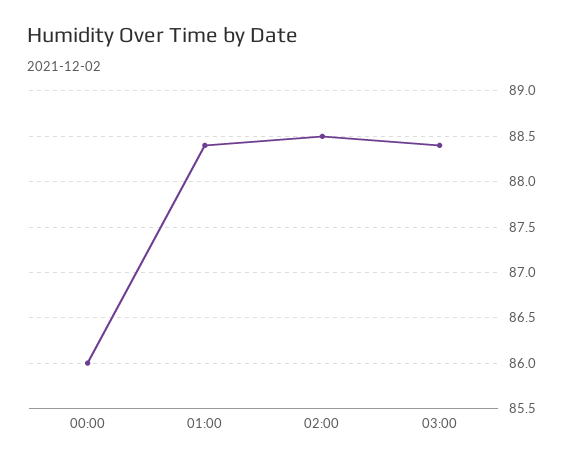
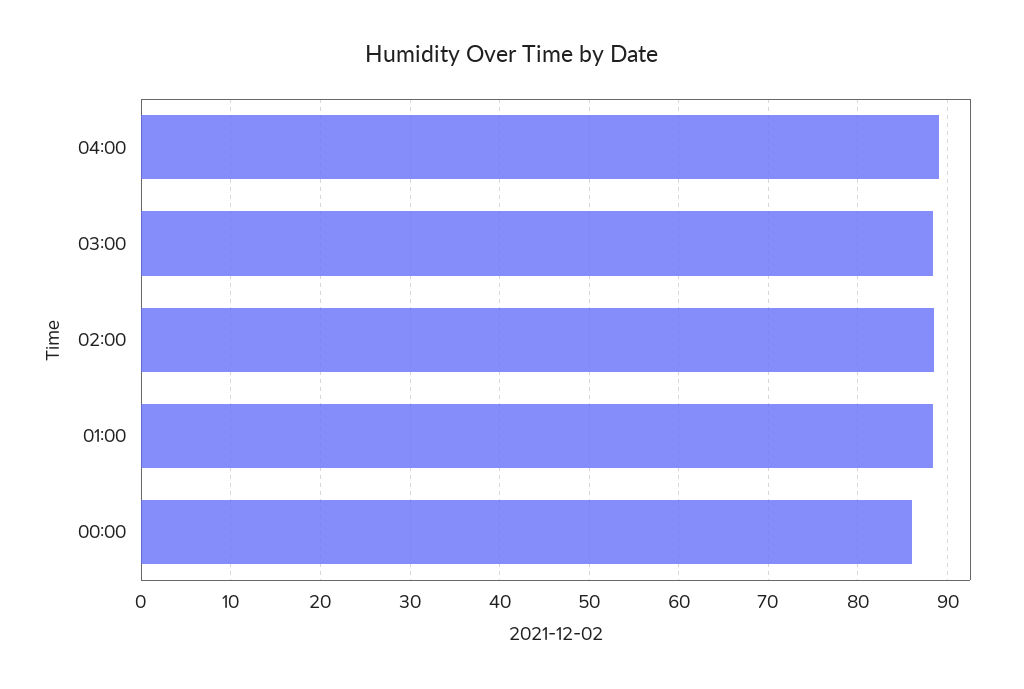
04:00: none -> 89

